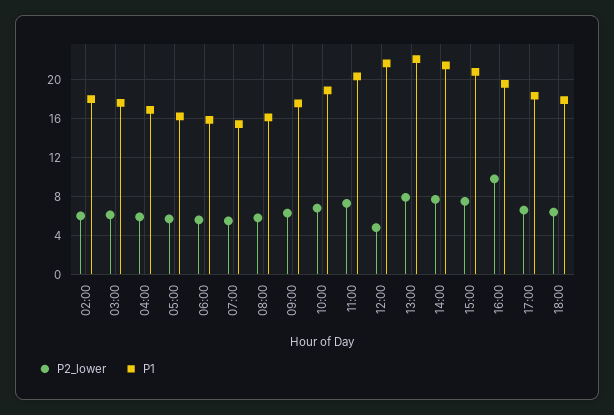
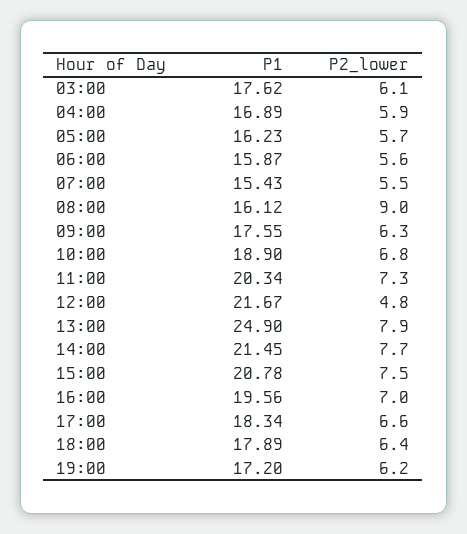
P2_lower, 02:00: 6 -> none
P1, 02:00: 18 -> none
P2_lower, 08:00: 6 -> 9
P1, 13:00: 22 -> 24.9
P2_lower, 16:00: 10 -> 7
P1, 19:00: none -> 17.2
P2_lower, 19:00: none -> 6.2

